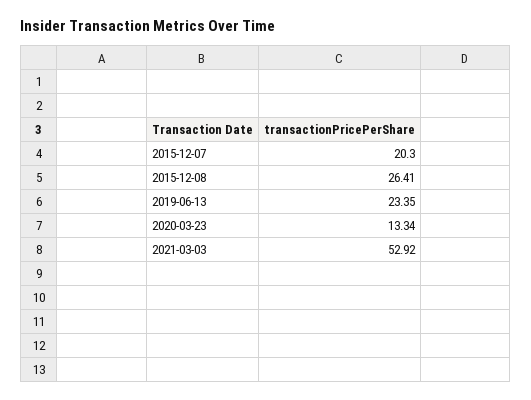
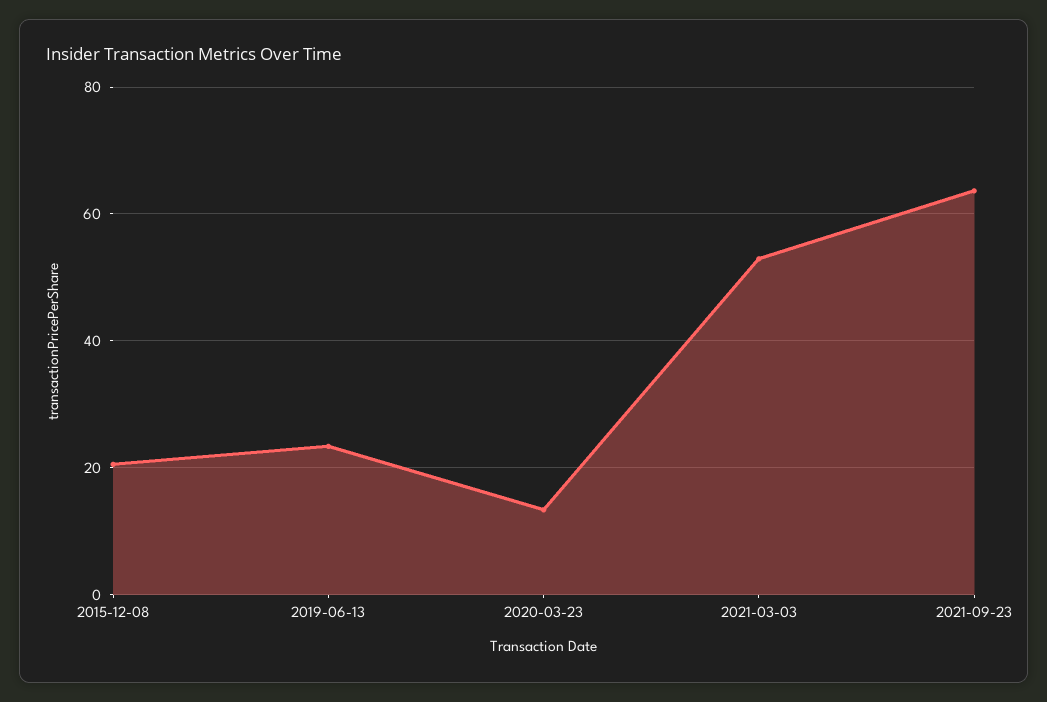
2015-12-07: 20.3 -> none
2015-12-08: 26.41 -> 20
2021-09-23: none -> 64

